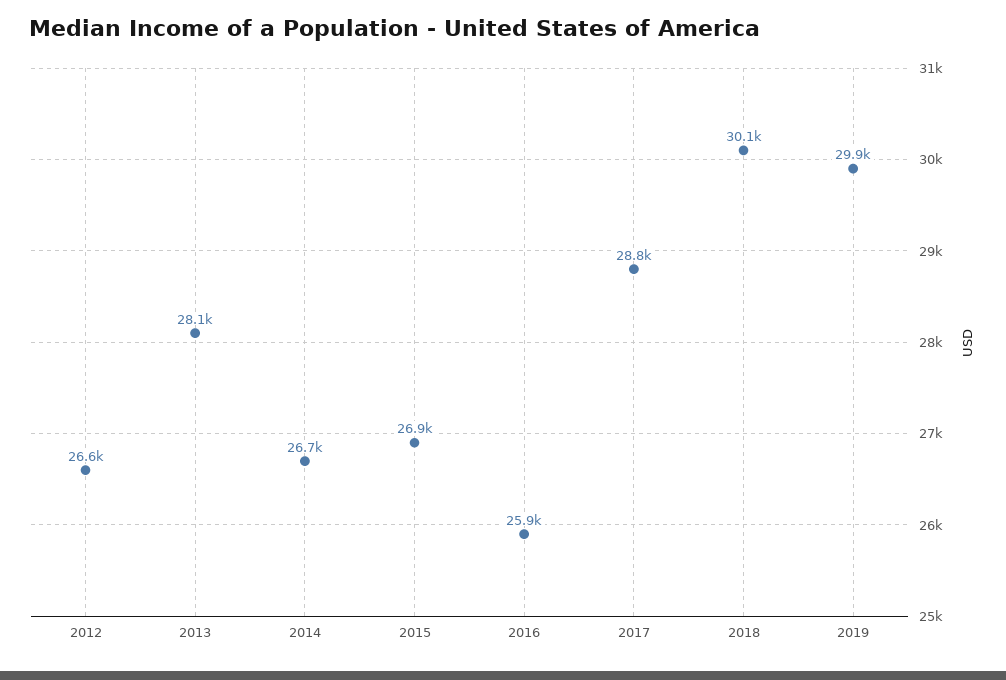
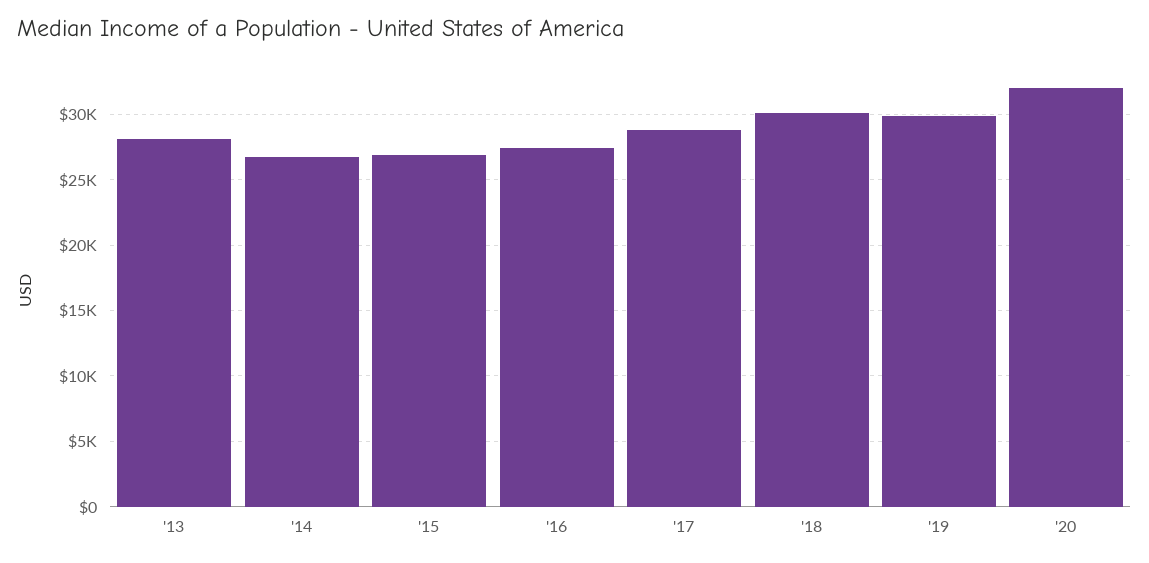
2012: 26600 -> none
2016: 25900 -> 27500
'20: none -> 32000

